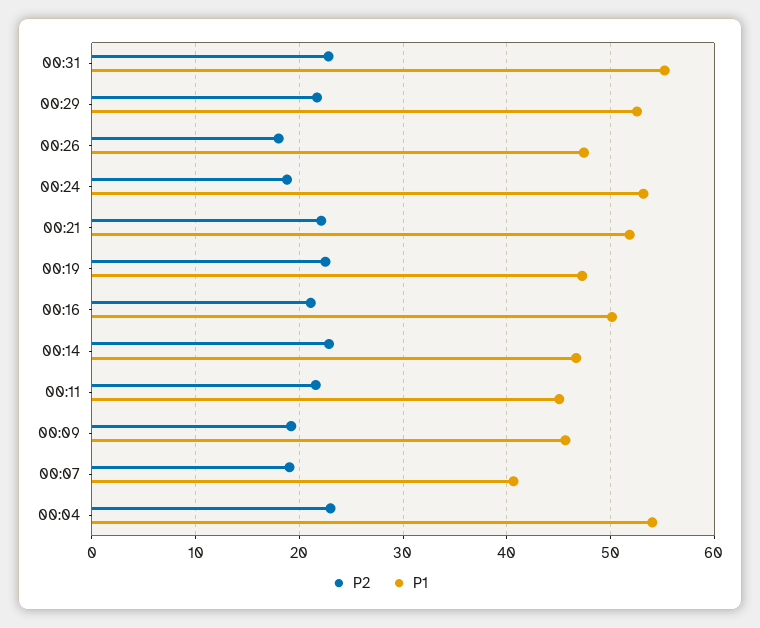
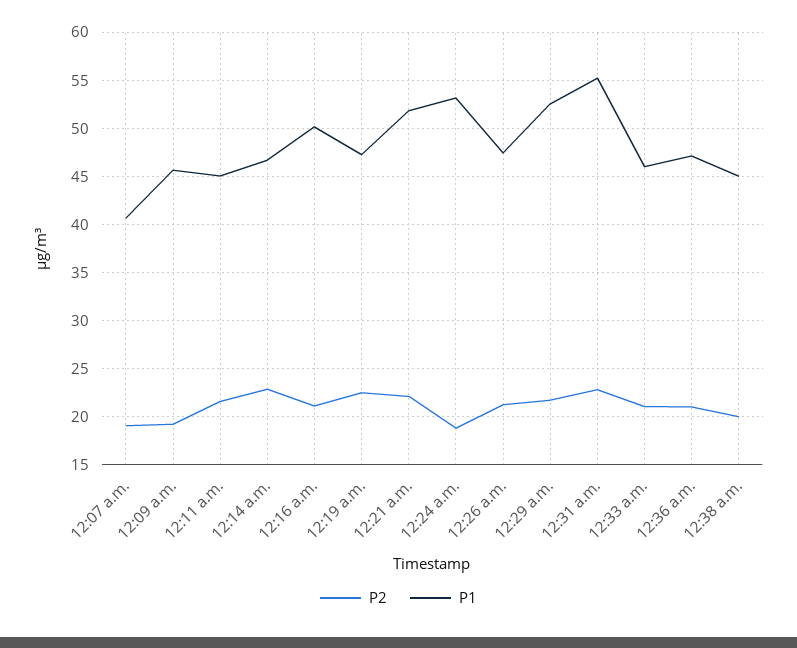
P2, 00:26: 18 -> 21
P2, 00:04: 23 -> none
P1, 00:04: 54 -> none
P2, 12:33 a.m.: none -> 21
P1, 12:33 a.m.: none -> 46
P2, 12:36 a.m.: none -> 21
P1, 12:36 a.m.: none -> 47
P2, 12:38 a.m.: none -> 20
P1, 12:38 a.m.: none -> 45

